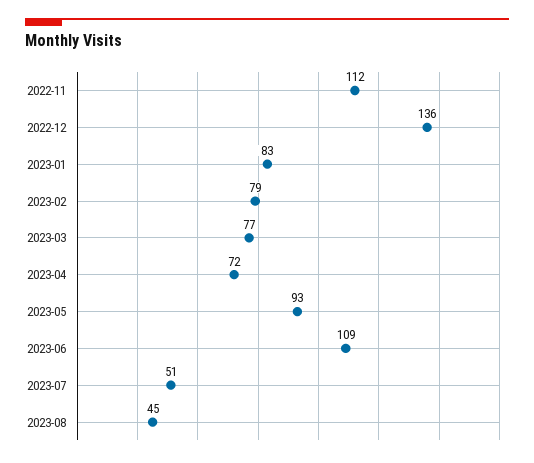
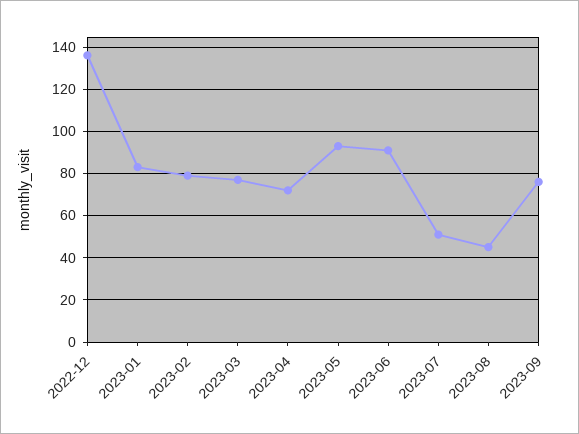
2022-11: 112 -> none
2023-06: 109 -> 90
2023-09: none -> 75

